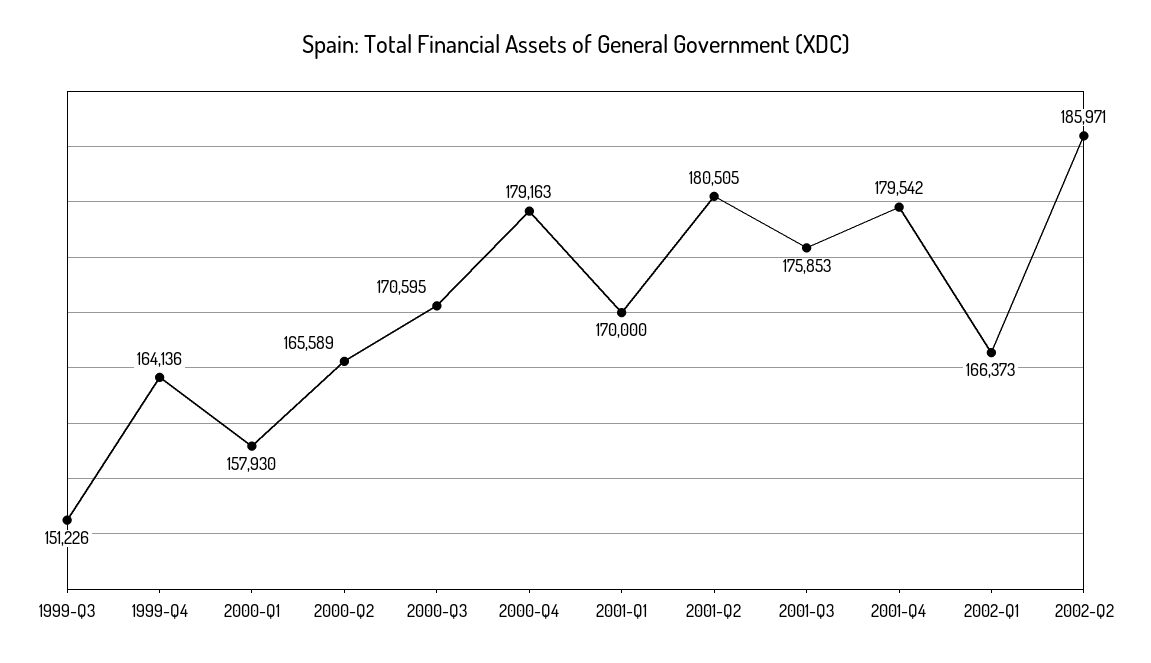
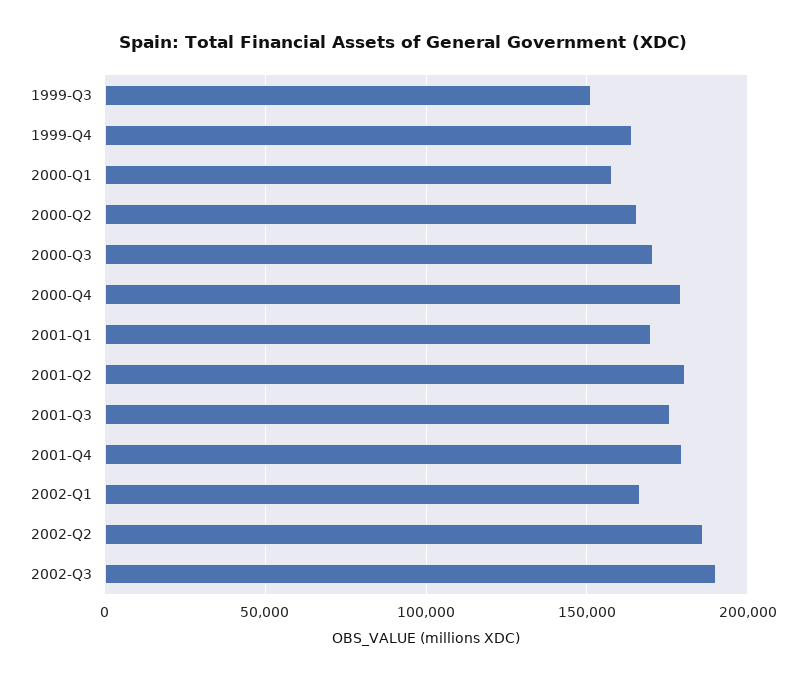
2002-Q3: none -> 190000

